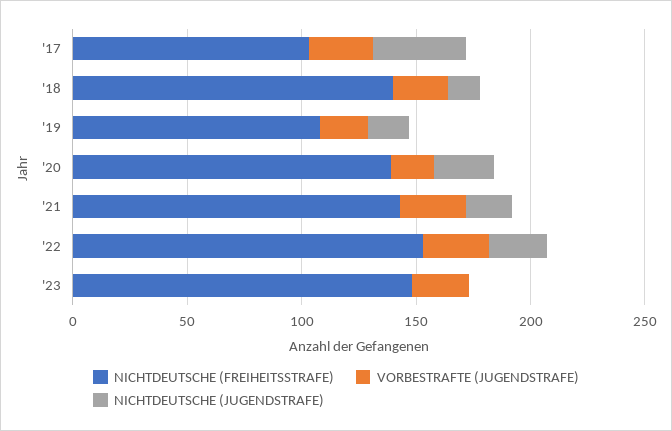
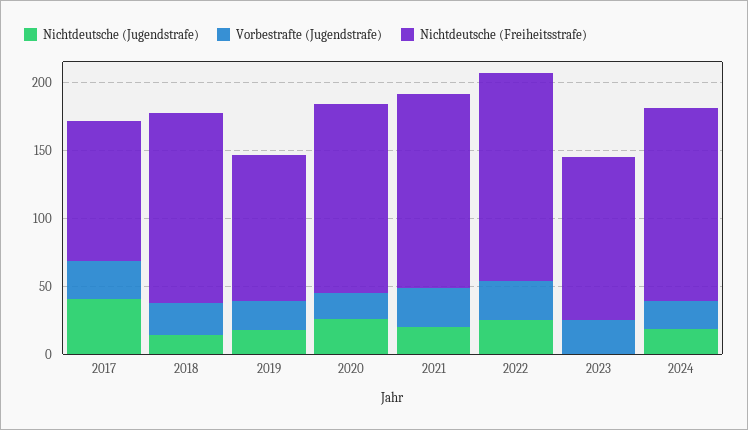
NICHTDEUTSCHE (FREIHEITSSTRAFE), '23: 150 -> 120
NICHTDEUTSCHE (JUGENDSTRAFE), 2024: none -> 20
VORBESTRAFTE (JUGENDSTRAFE), 2024: none -> 20
NICHTDEUTSCHE (FREIHEITSSTRAFE), 2024: none -> 140

